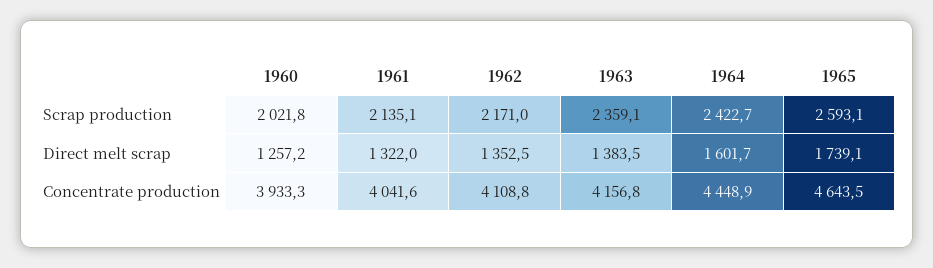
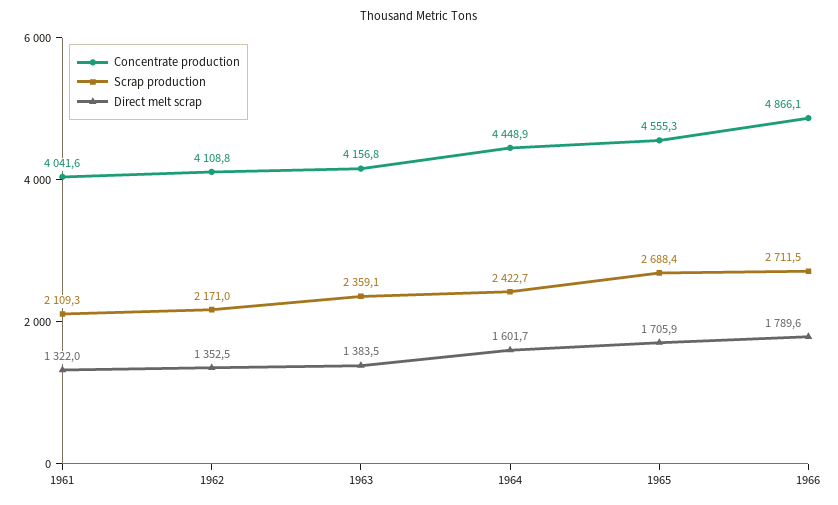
Scrap production, 1960: 2021.8 -> none
Scrap production, 1961: 2135.1 -> 2109.3
Scrap production, 1965: 2593.1 -> 2688.4
Direct melt scrap, 1960: 1257.2 -> none
Direct melt scrap, 1965: 1739.1 -> 1705.9
Concentrate production, 1960: 3933.3 -> none
Concentrate production, 1965: 4643.5 -> 4555.3
Concentrate production, 1966: none -> 4866.1
Scrap production, 1966: none -> 2711.5
Direct melt scrap, 1966: none -> 1789.6

